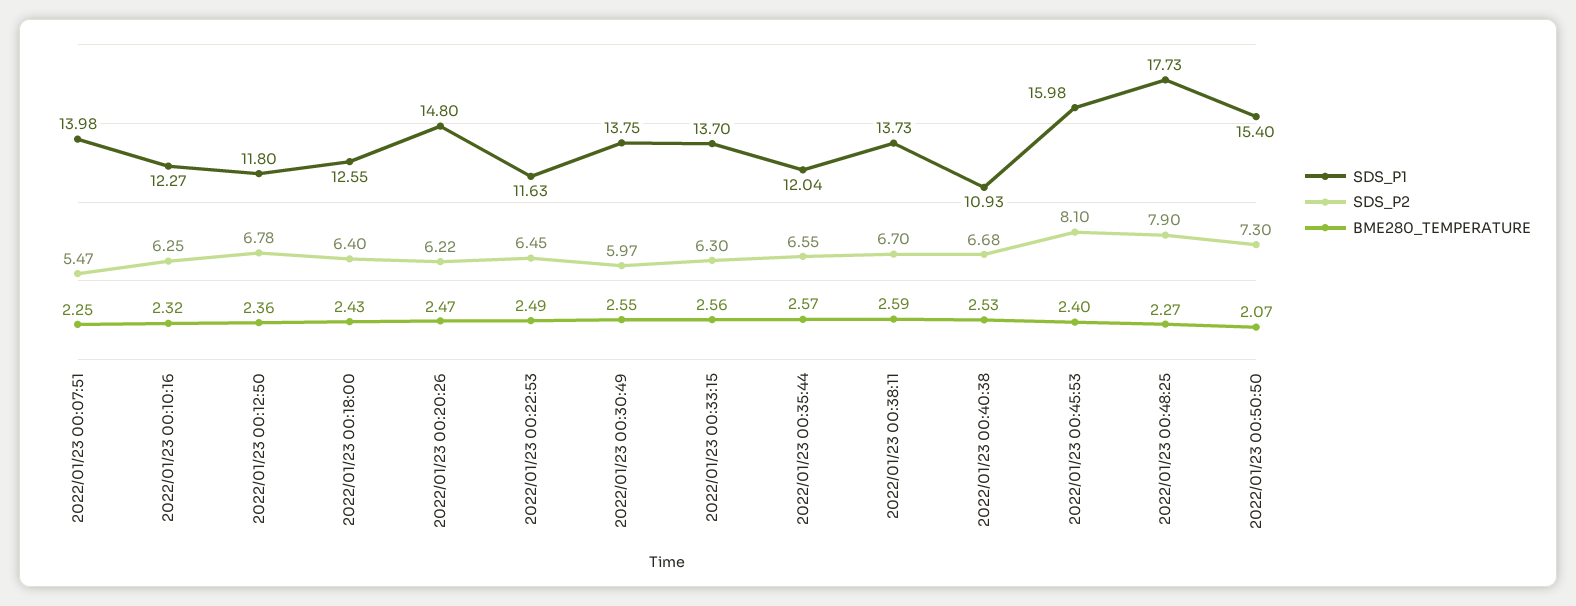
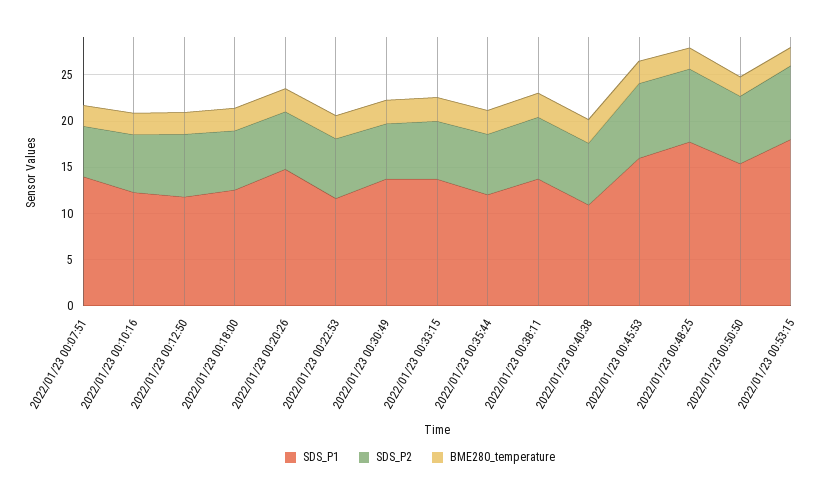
SDS_P1, 2022/01/23 00:53:15: none -> 18
SDS_P2, 2022/01/23 00:53:15: none -> 8
BME280_TEMPERATURE, 2022/01/23 00:53:15: none -> 2

